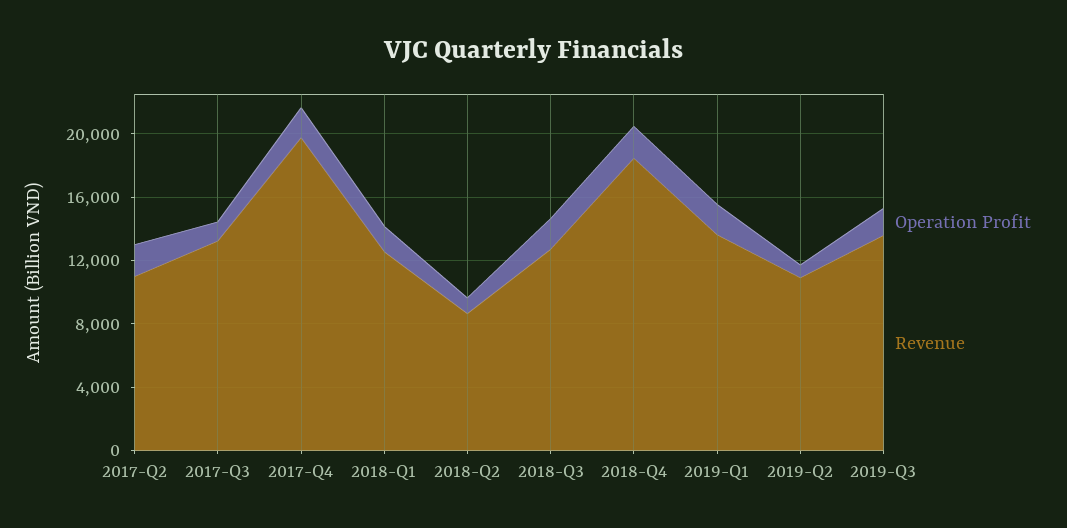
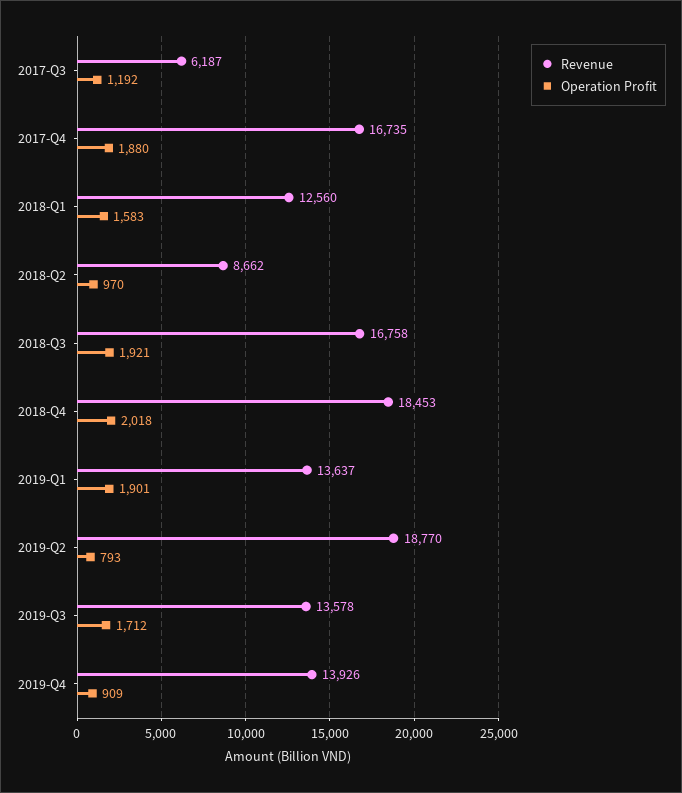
Operation Profit, 2017-Q2: 2000 -> none
Revenue, 2017-Q2: 11000 -> none
Revenue, 2017-Q3: 13000 -> 6187
Revenue, 2017-Q4: 20000 -> 16735
Revenue, 2018-Q3: 13000 -> 16758
Revenue, 2019-Q2: 11000 -> 18770
Revenue, 2019-Q4: none -> 13926
Operation Profit, 2019-Q4: none -> 909

